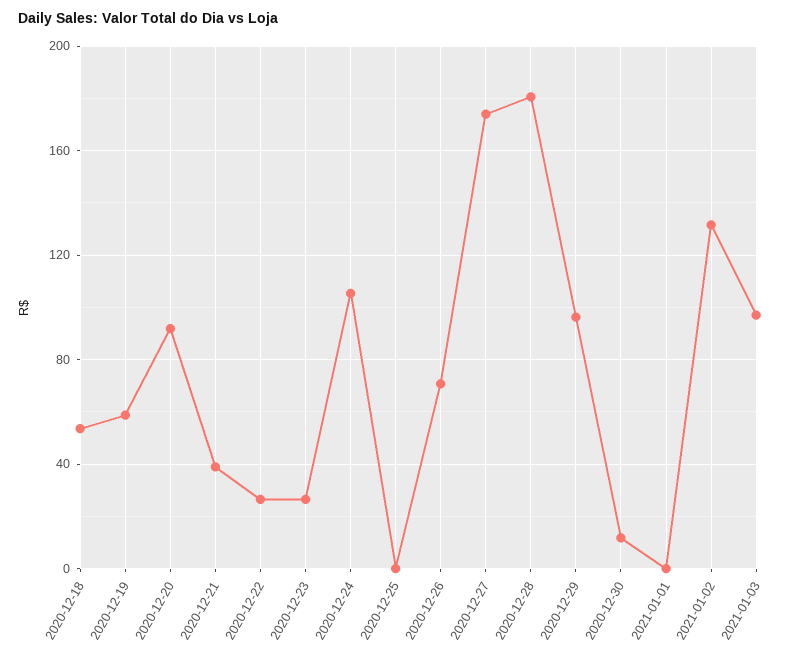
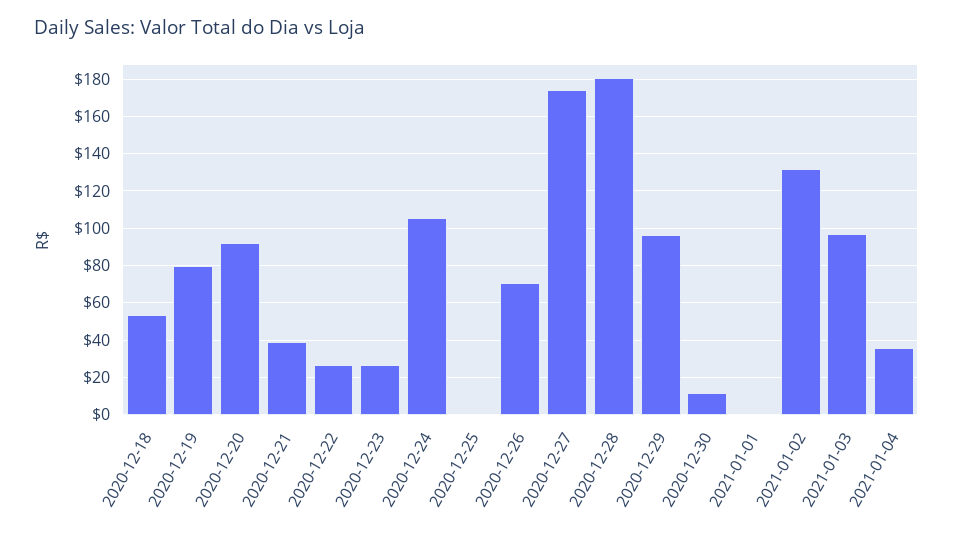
2020-12-19: 60 -> 80
2021-01-04: none -> 35

